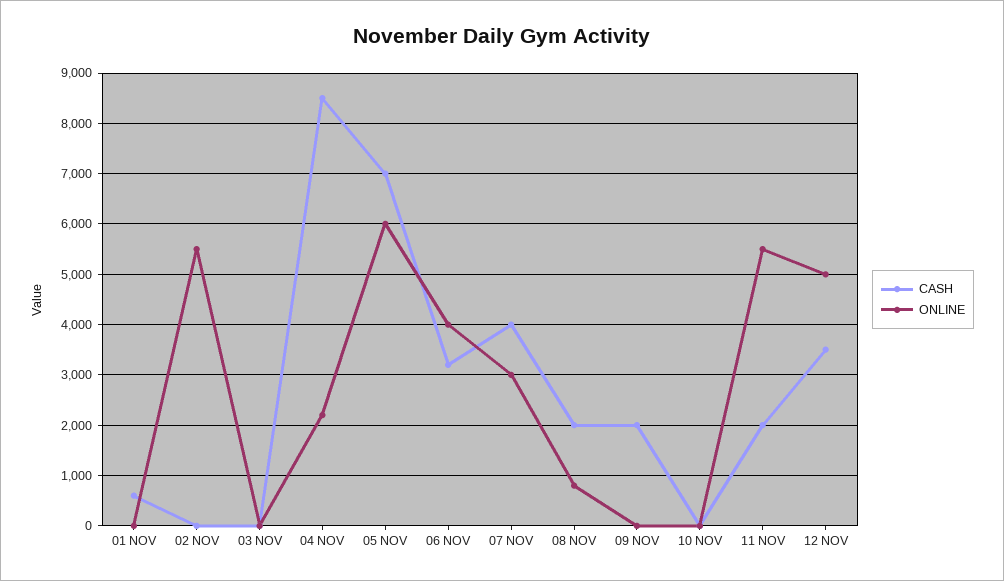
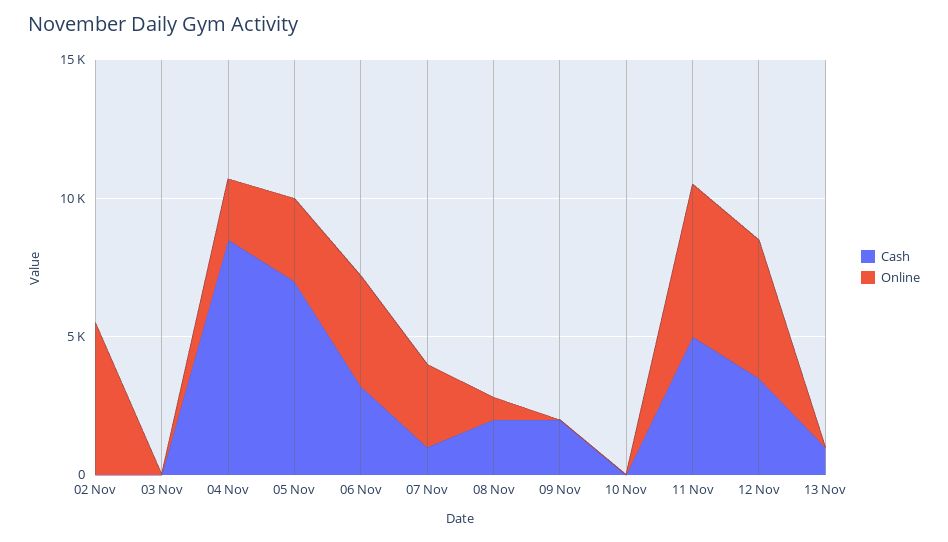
CASH, 01 NOV: 600 -> none
ONLINE, 01 NOV: 0 -> none
ONLINE, 05 NOV: 6000 -> 3000
CASH, 07 NOV: 4000 -> 1000
CASH, 11 NOV: 2000 -> 5000
CASH, 13 Nov: none -> 1000
ONLINE, 13 Nov: none -> 0

